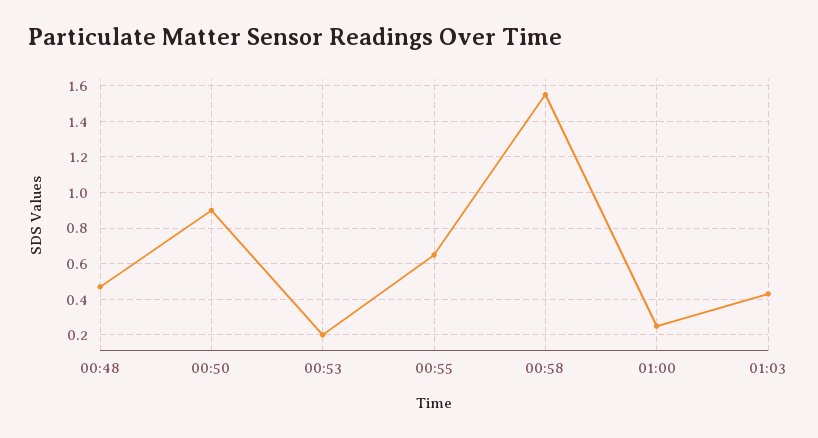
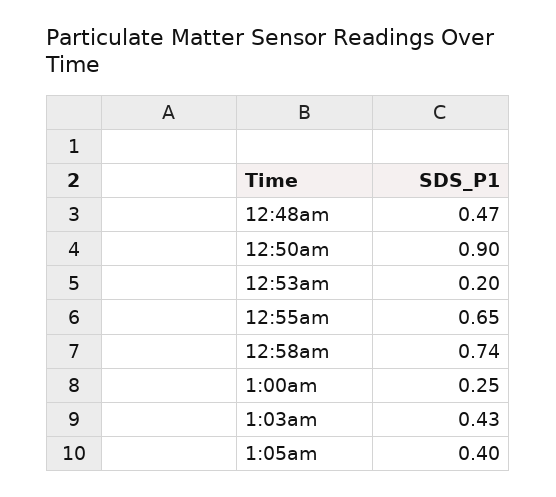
00:58: 1.55 -> 0.74
1:05am: none -> 0.4

